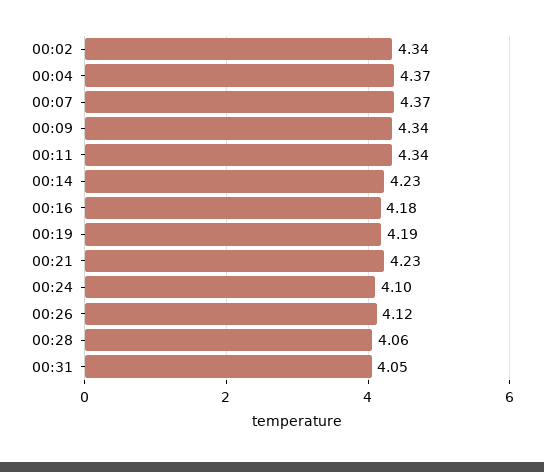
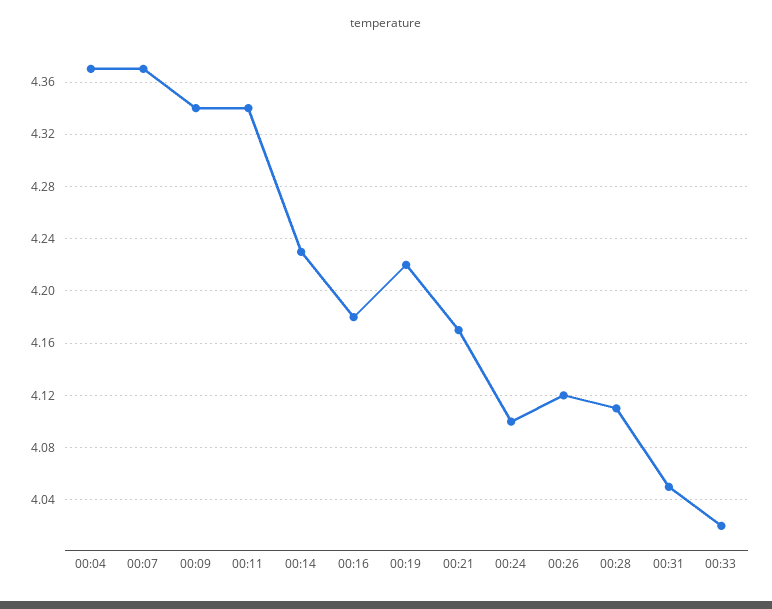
00:02: 4.34 -> none
00:19: 4.19 -> 4.22
00:21: 4.23 -> 4.17
00:28: 4.06 -> 4.11
00:33: none -> 4.02

